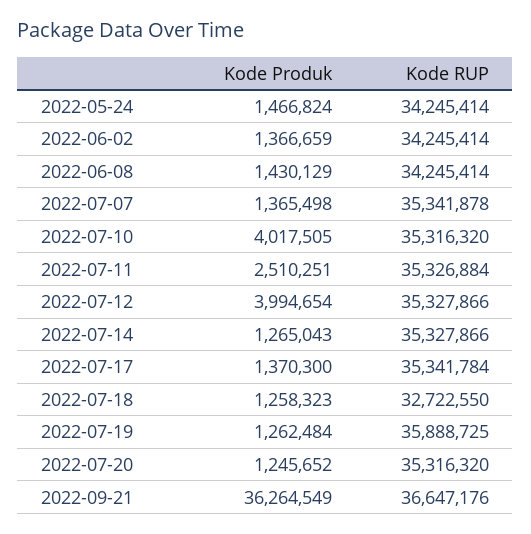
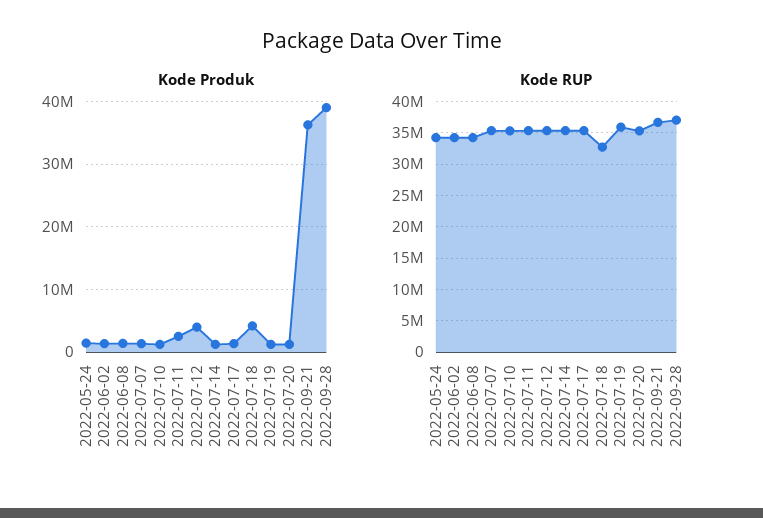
Kode Produk, 2022-07-10: 4017505 -> 1000000
Kode Produk, 2022-07-18: 1258323 -> 4000000
Kode Produk, 2022-09-28: none -> 39000000
Kode RUP, 2022-09-28: none -> 37000000

